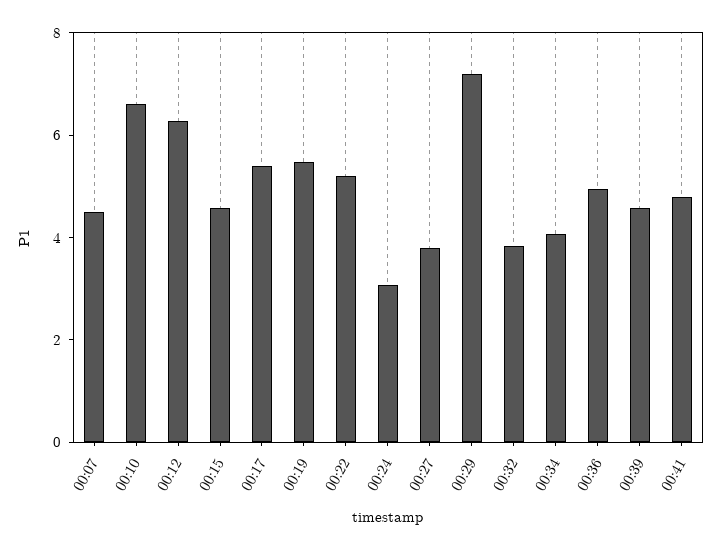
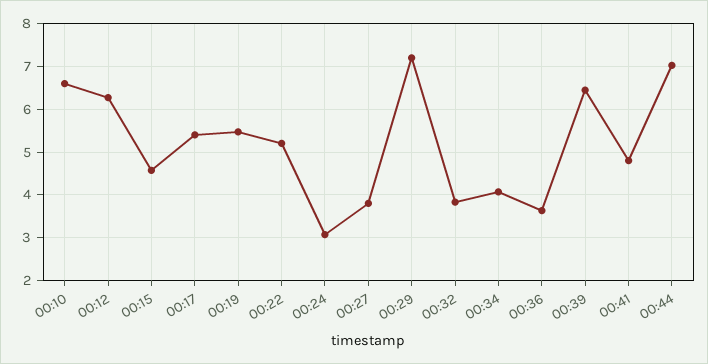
00:07: 4.5 -> none
00:36: 5 -> 3.6
00:39: 4.5 -> 6.4
00:44: none -> 7

